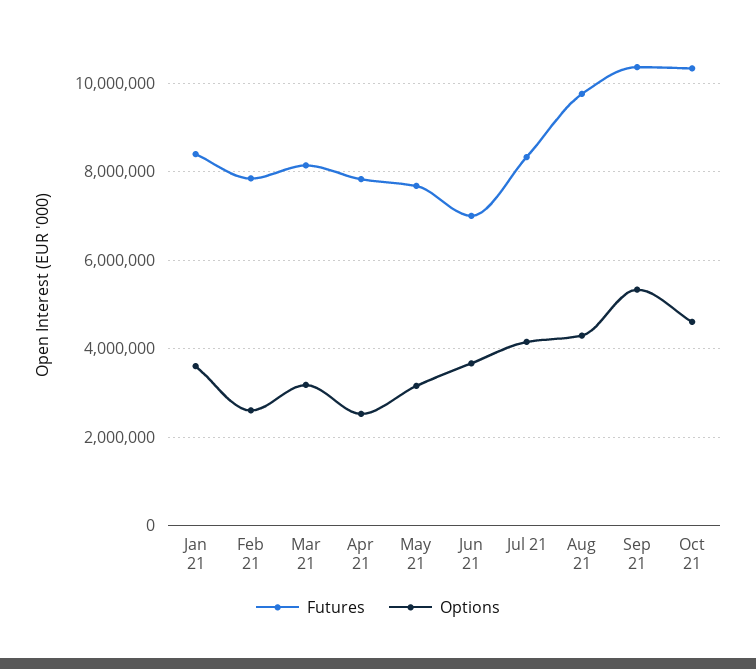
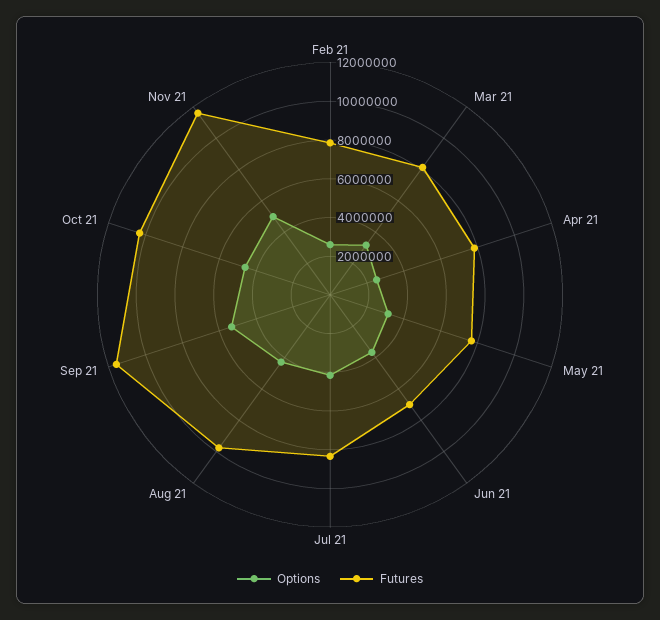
Futures, Jan 21: 8400000 -> none
Options, Jan 21: 3600000 -> none
Futures, Sep 21: 10400000 -> 11500000
Options, Nov 21: none -> 5000000
Futures, Nov 21: none -> 11500000

